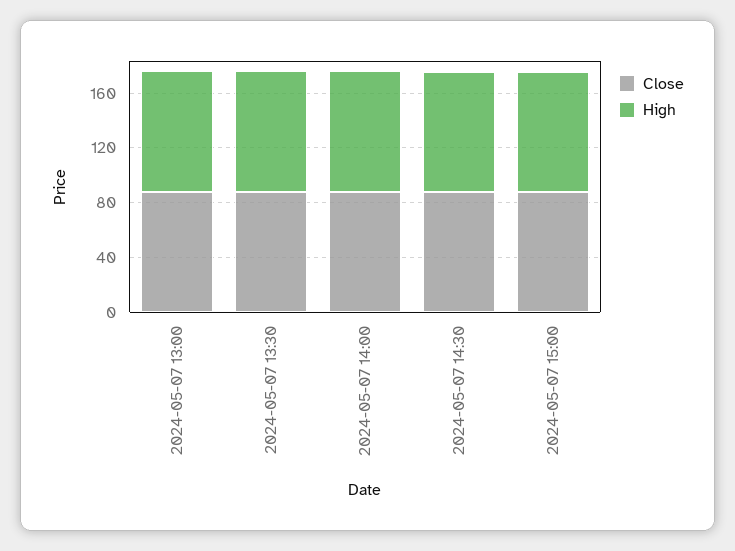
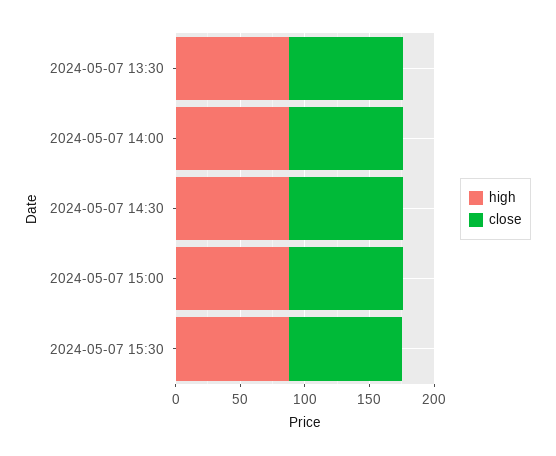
Close, 2024-05-07 13:00: 90 -> none
High, 2024-05-07 13:00: 90 -> none
High, 2024-05-07 15:30: none -> 90
Close, 2024-05-07 15:30: none -> 90

